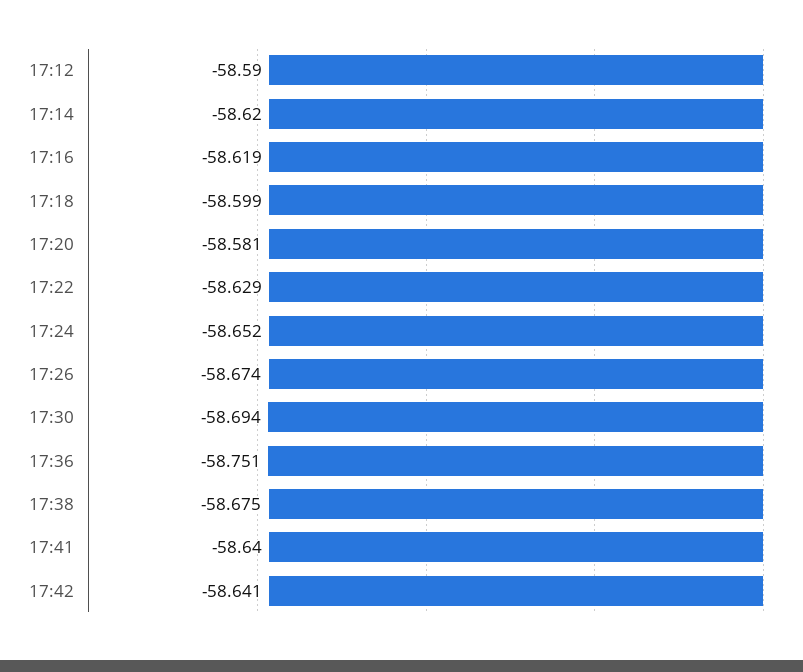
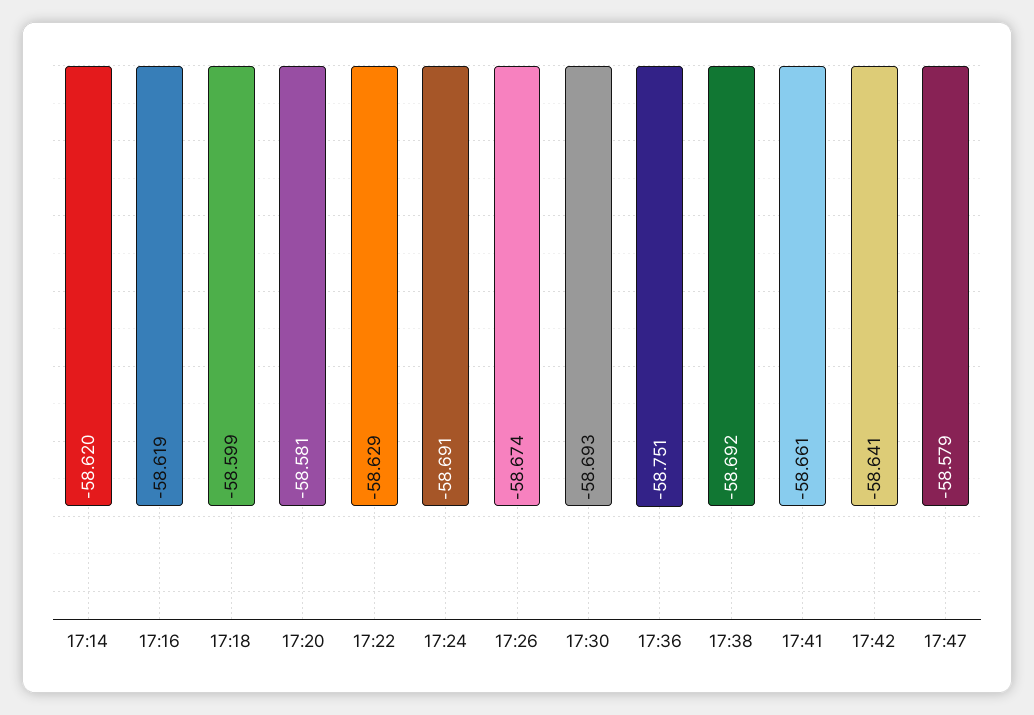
17:12: -58.59 -> none
17:24: -58.652 -> -58.691
17:30: -58.694 -> -58.693
17:38: -58.675 -> -58.692
17:41: -58.64 -> -58.661
17:47: none -> -58.579

